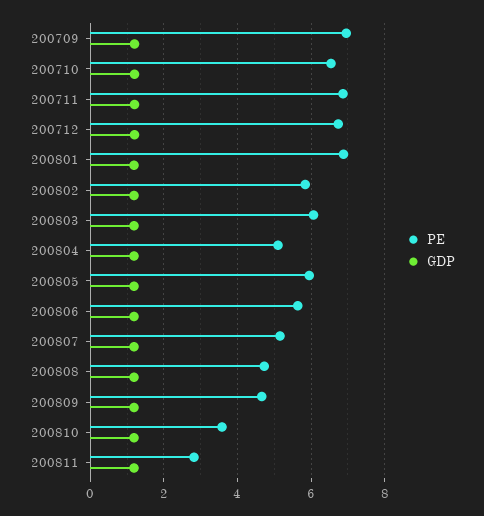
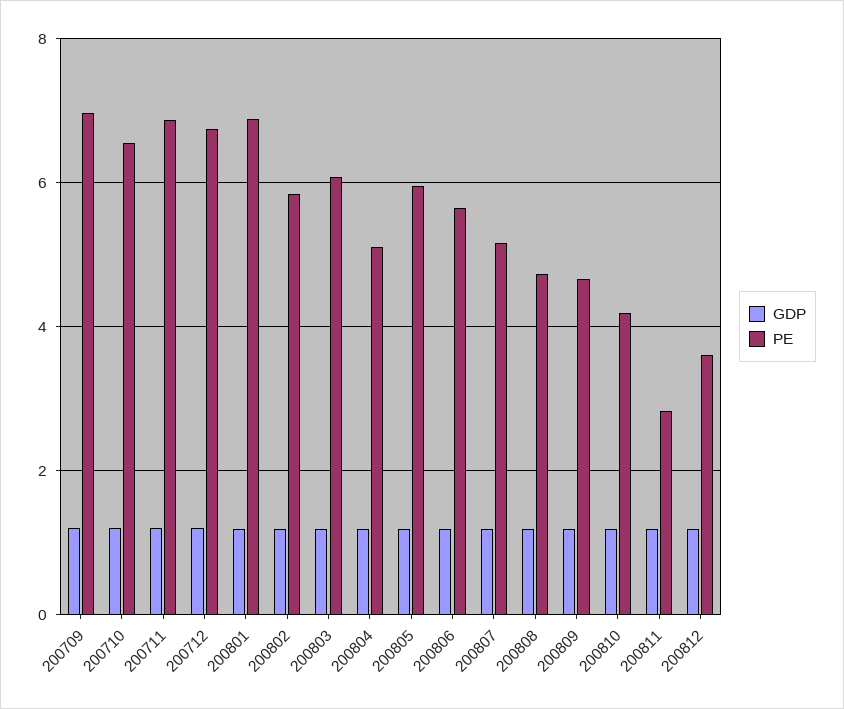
PE, 200810: 3.6 -> 4.2
GDP, 200812: none -> 1.2
PE, 200812: none -> 3.6

